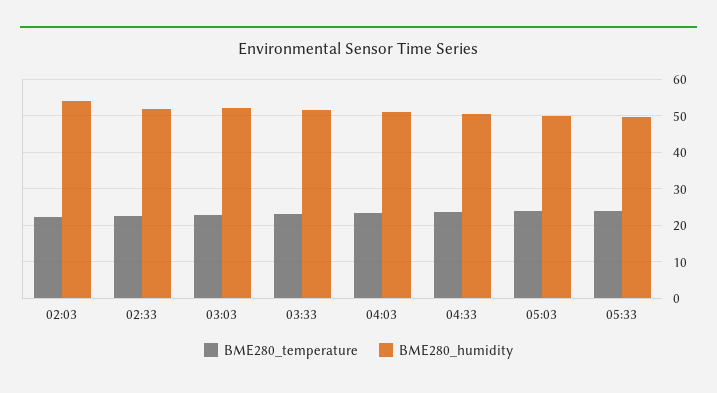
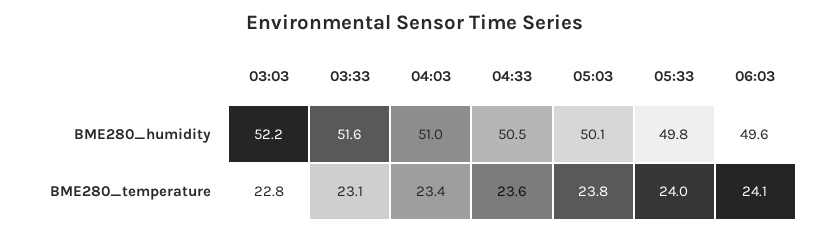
BME280_temperature, 02:03: 22 -> none
BME280_humidity, 02:03: 54 -> none
BME280_temperature, 02:33: 22 -> none
BME280_humidity, 02:33: 52 -> none
BME280_humidity, 06:03: none -> 49.6
BME280_temperature, 06:03: none -> 24.1

